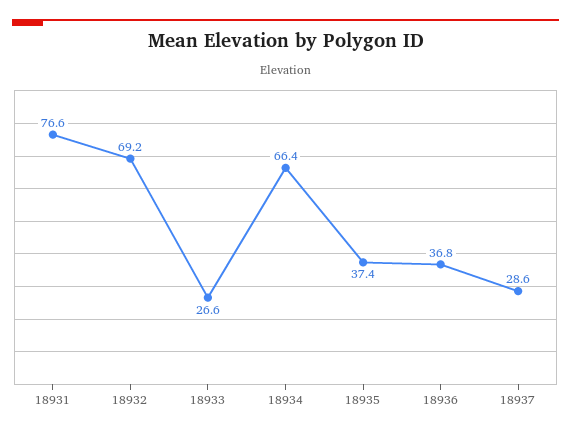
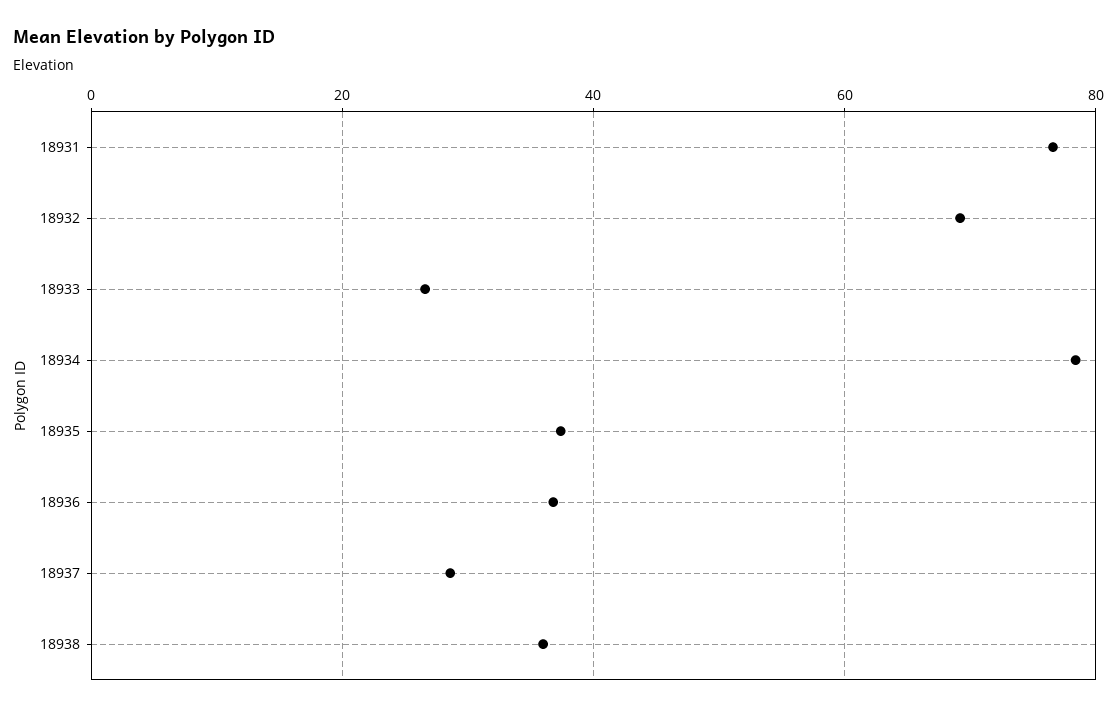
18934: 66.4 -> 78
18938: none -> 36

